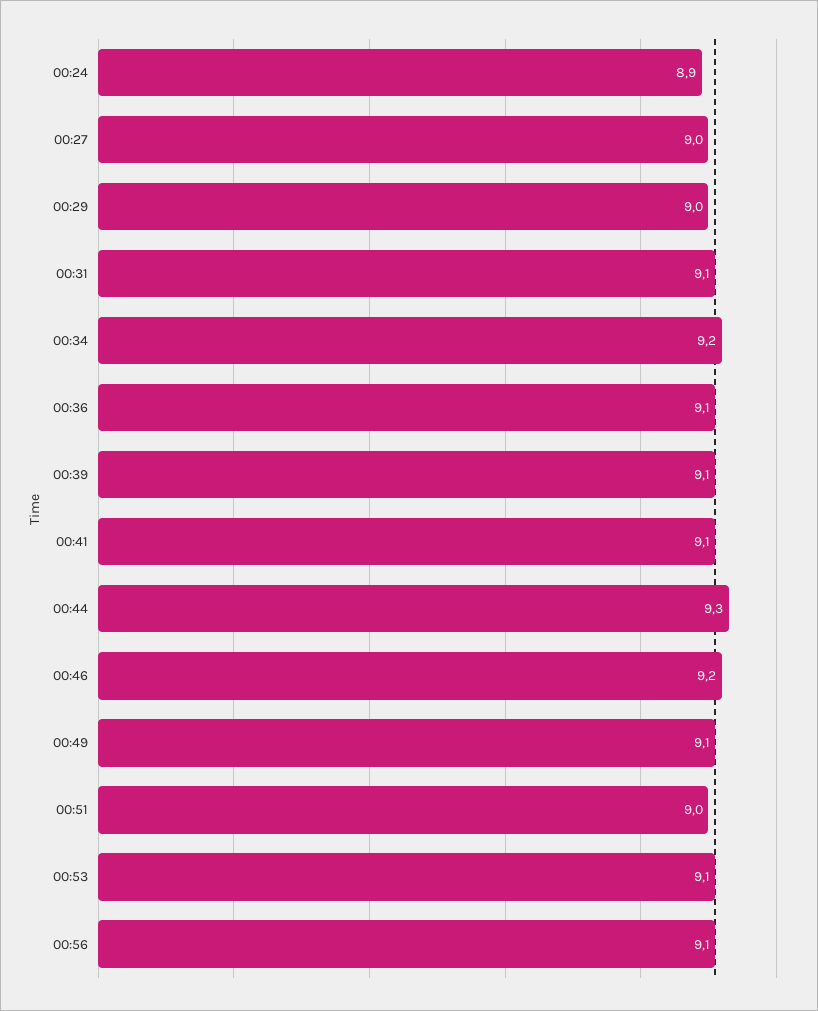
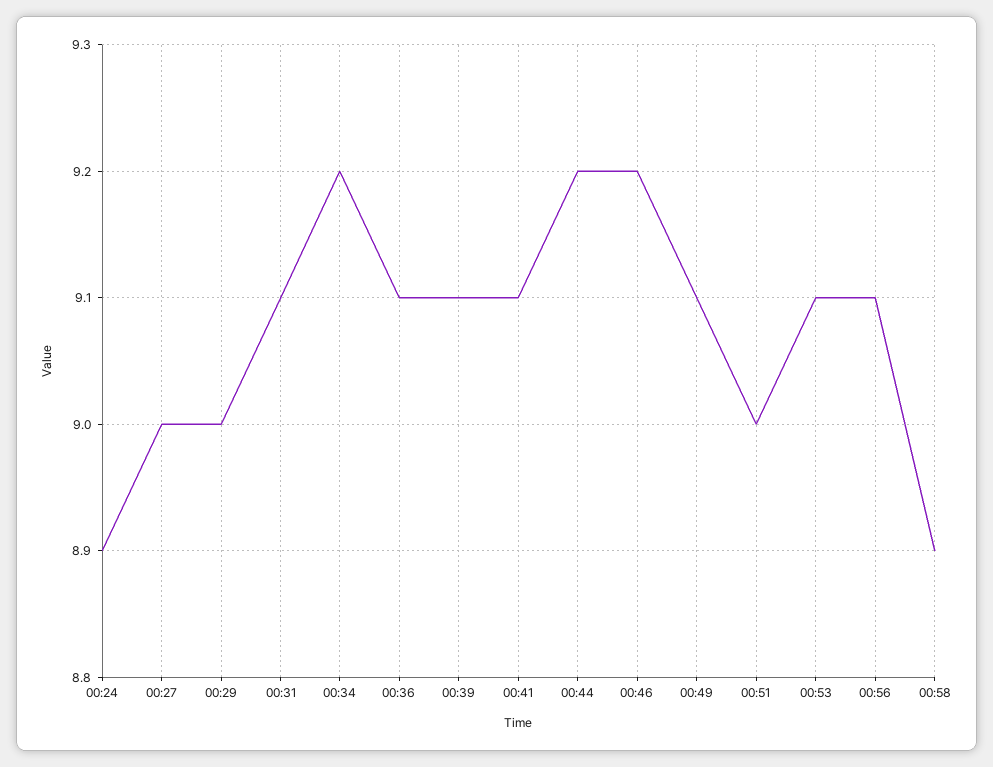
00:44: 9.3 -> 9.2
00:58: none -> 8.9

